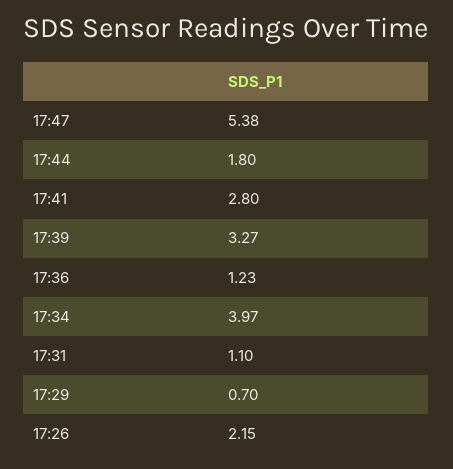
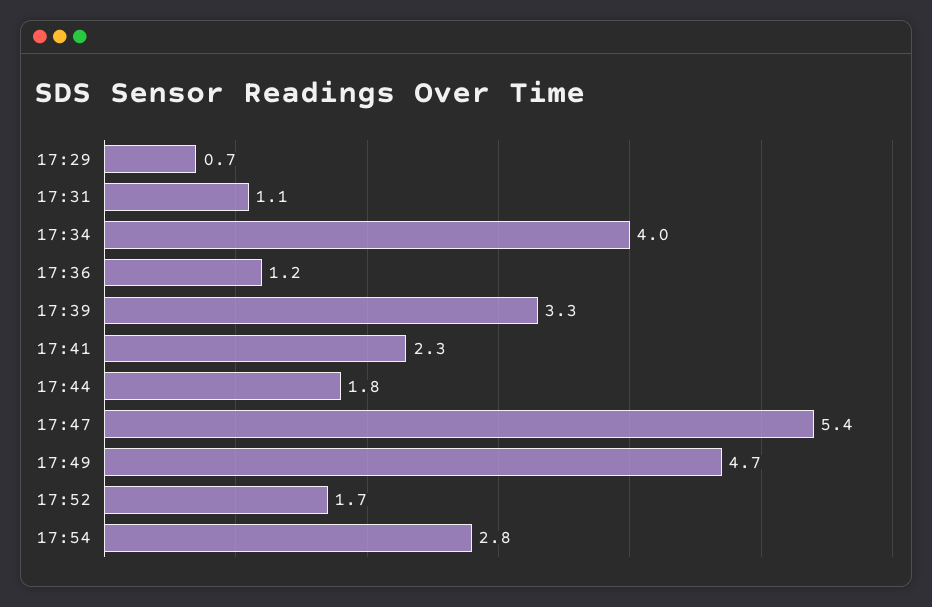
17:41: 2.8 -> 2.3
17:26: 2.15 -> none
17:49: none -> 4.7
17:52: none -> 1.7
17:54: none -> 2.8

